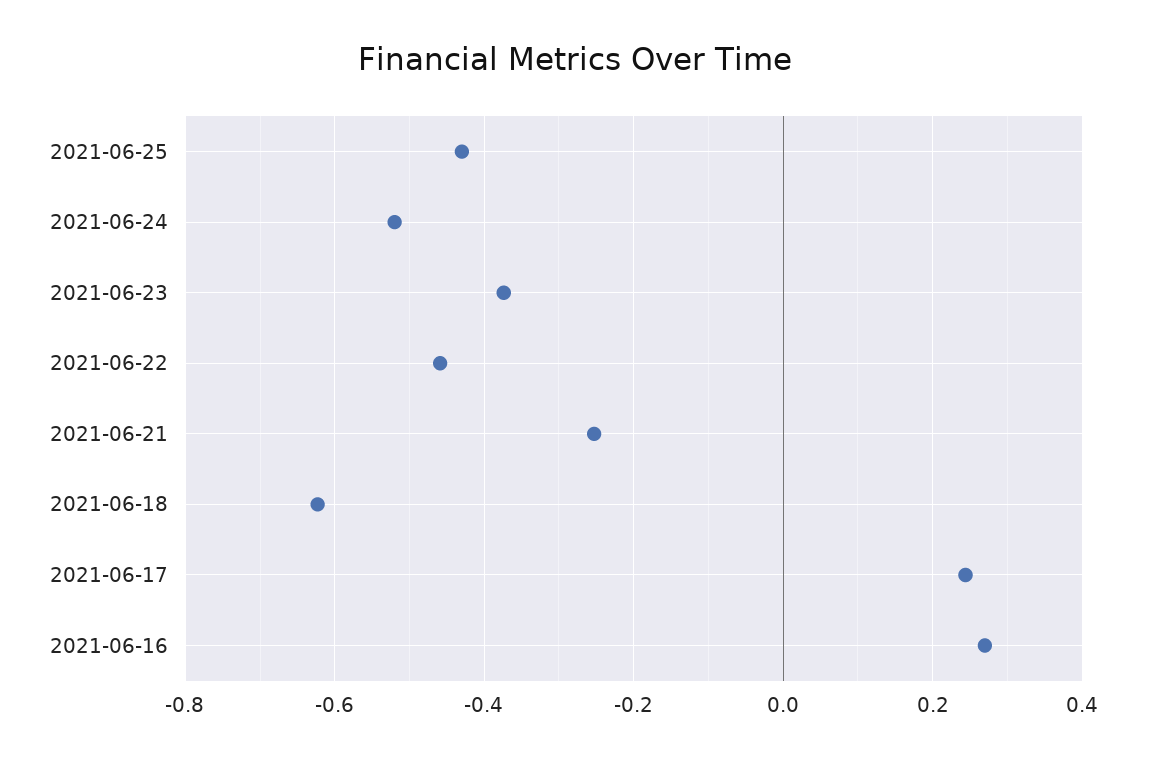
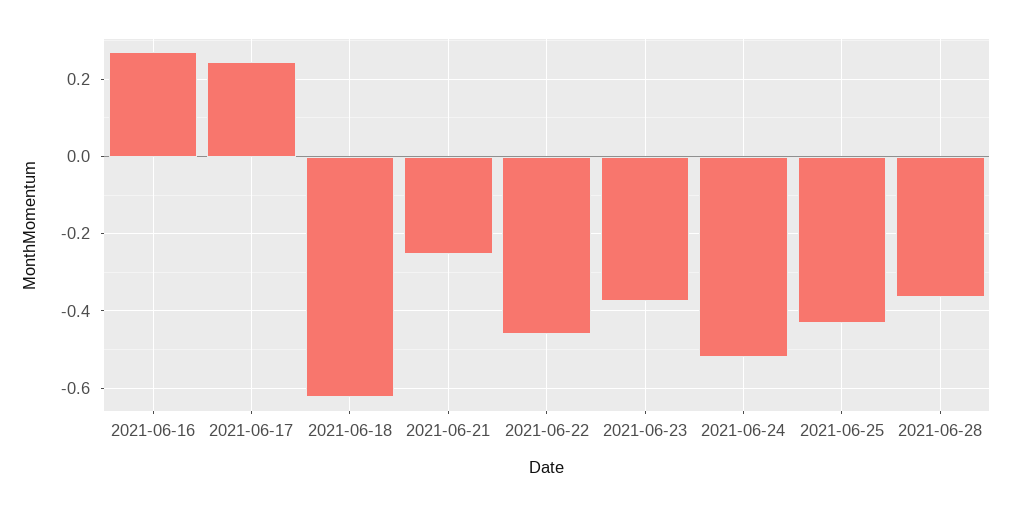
2021-06-28: none -> -0.36

